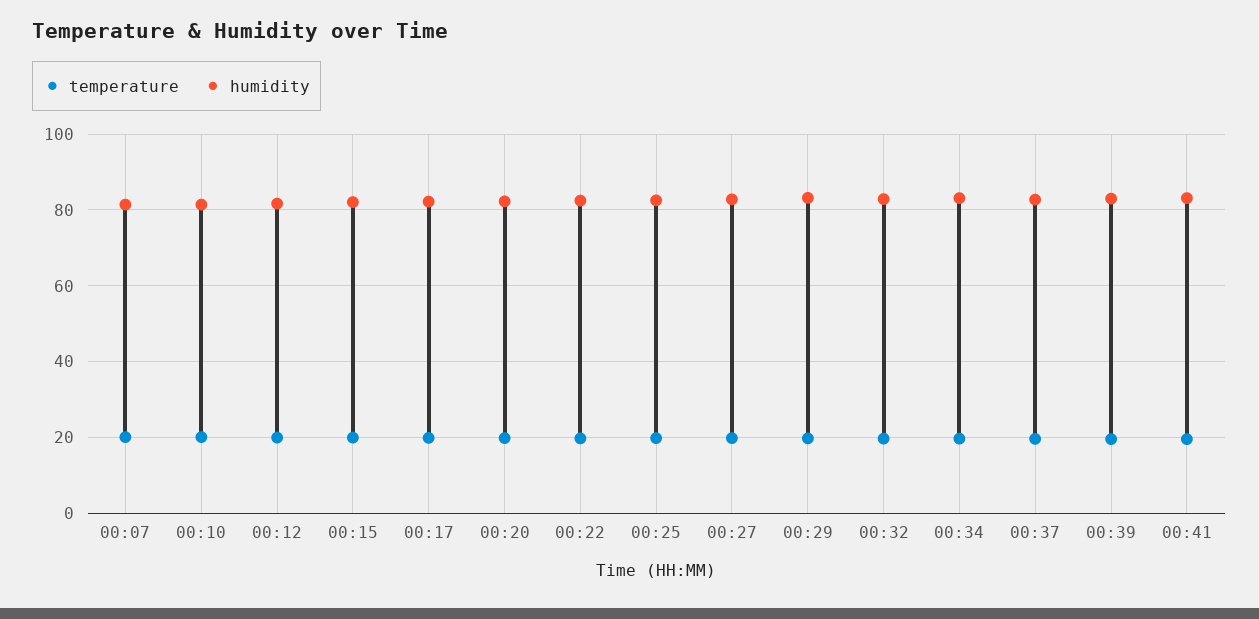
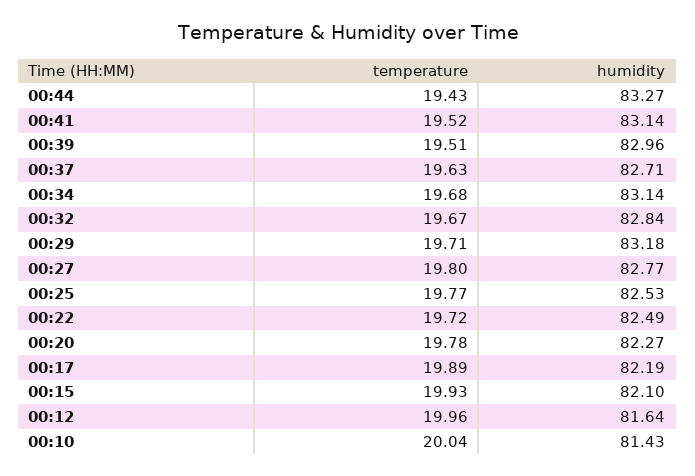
temperature, 00:07: 20 -> none
humidity, 00:07: 82 -> none
temperature, 00:44: none -> 19.43
humidity, 00:44: none -> 83.27

